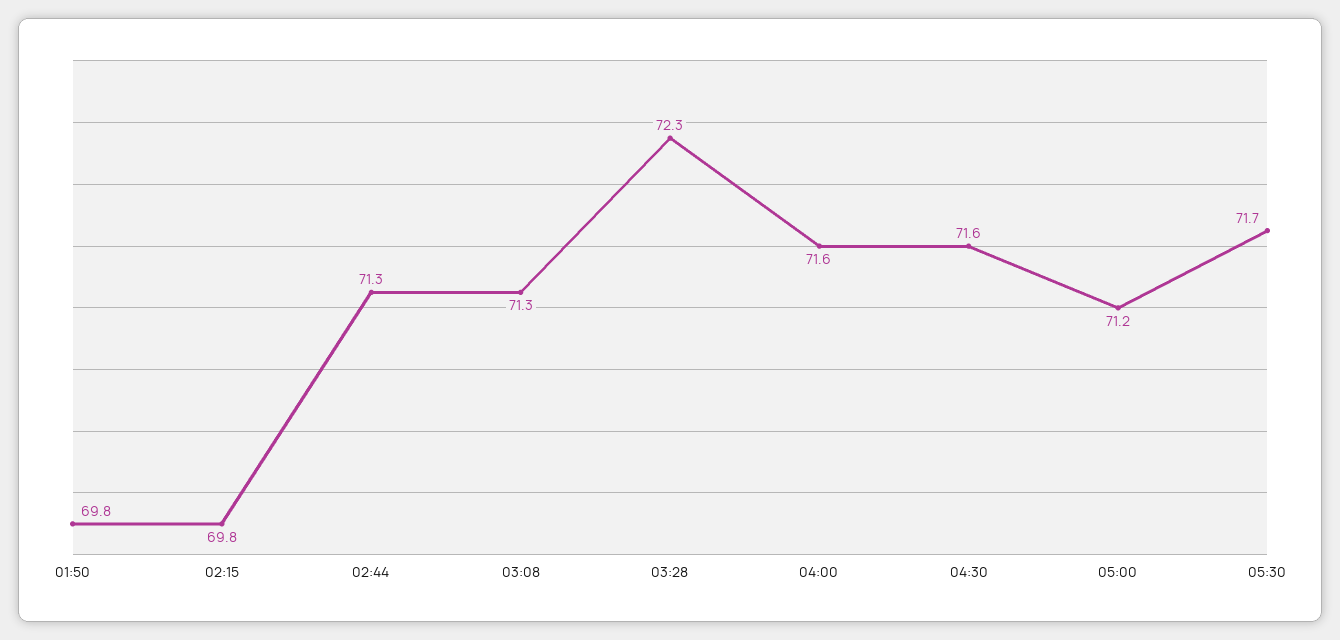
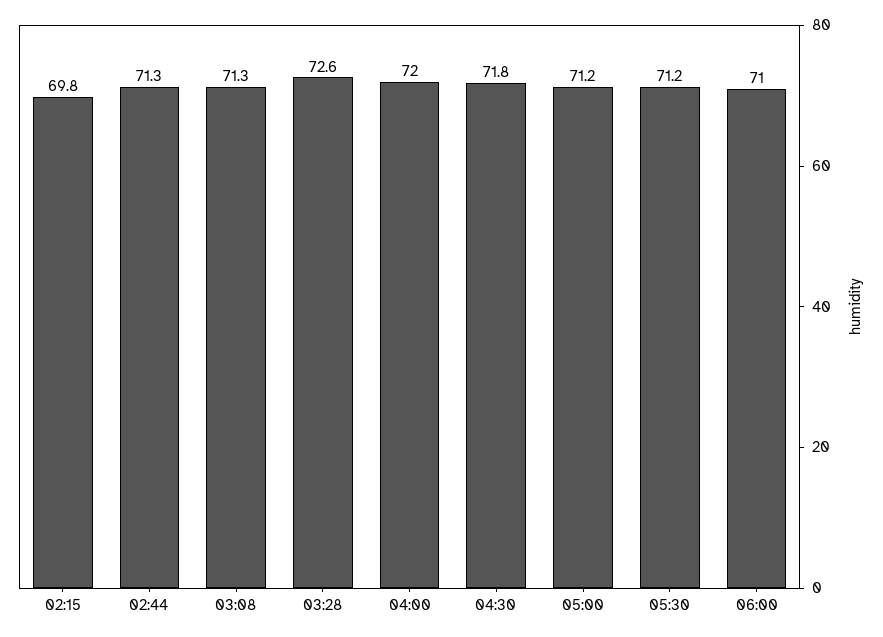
01:50: 69.8 -> none
03:28: 72.3 -> 72.6
04:00: 71.6 -> 72
04:30: 71.6 -> 71.8
05:30: 71.7 -> 71.2
06:00: none -> 71

